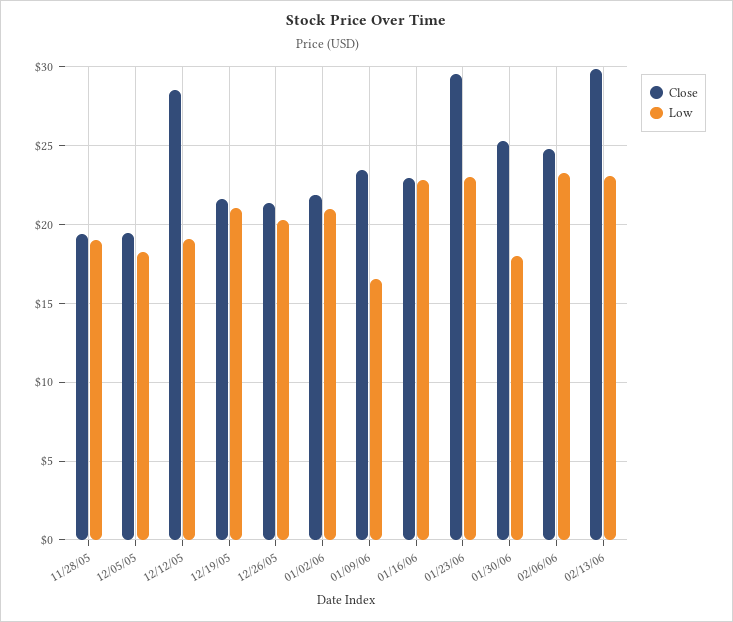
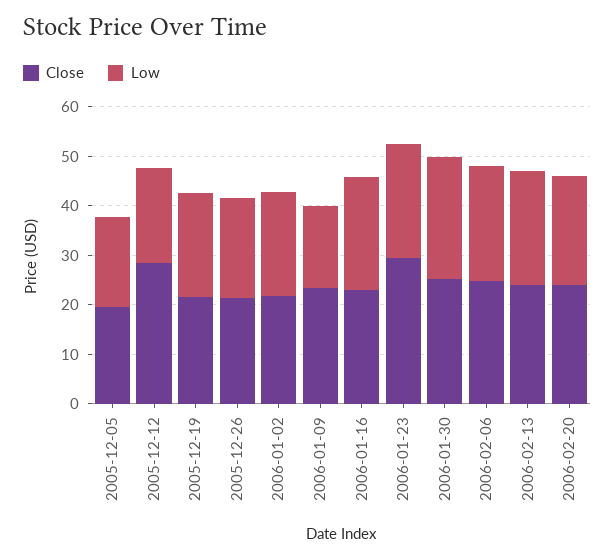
Close, 11/28/05: 19.5 -> none
Low, 11/28/05: 19 -> none
Low, 01/30/06: 18 -> 24
Close, 02/13/06: 30 -> 24
Close, 2006-02-20: none -> 24
Low, 2006-02-20: none -> 22

